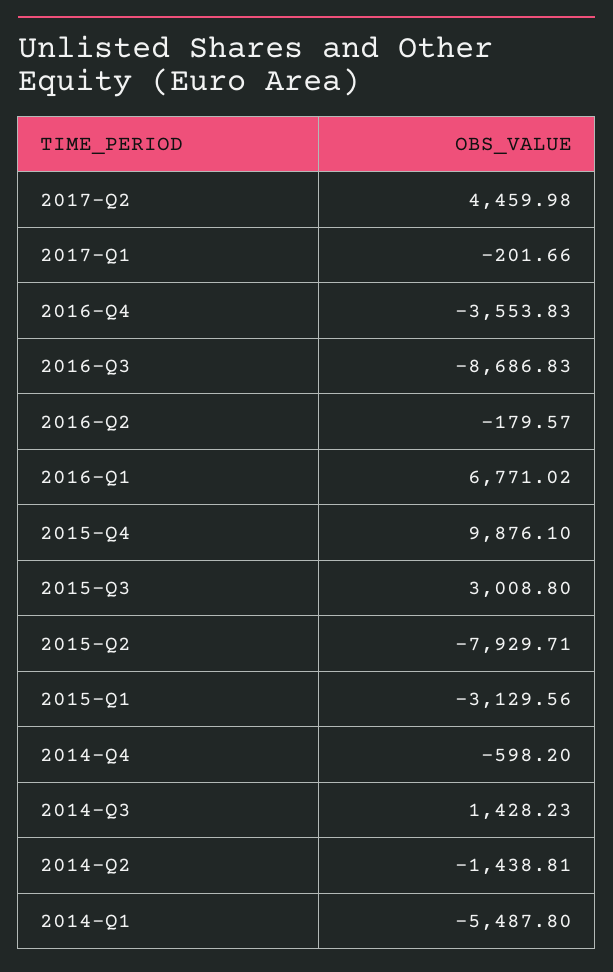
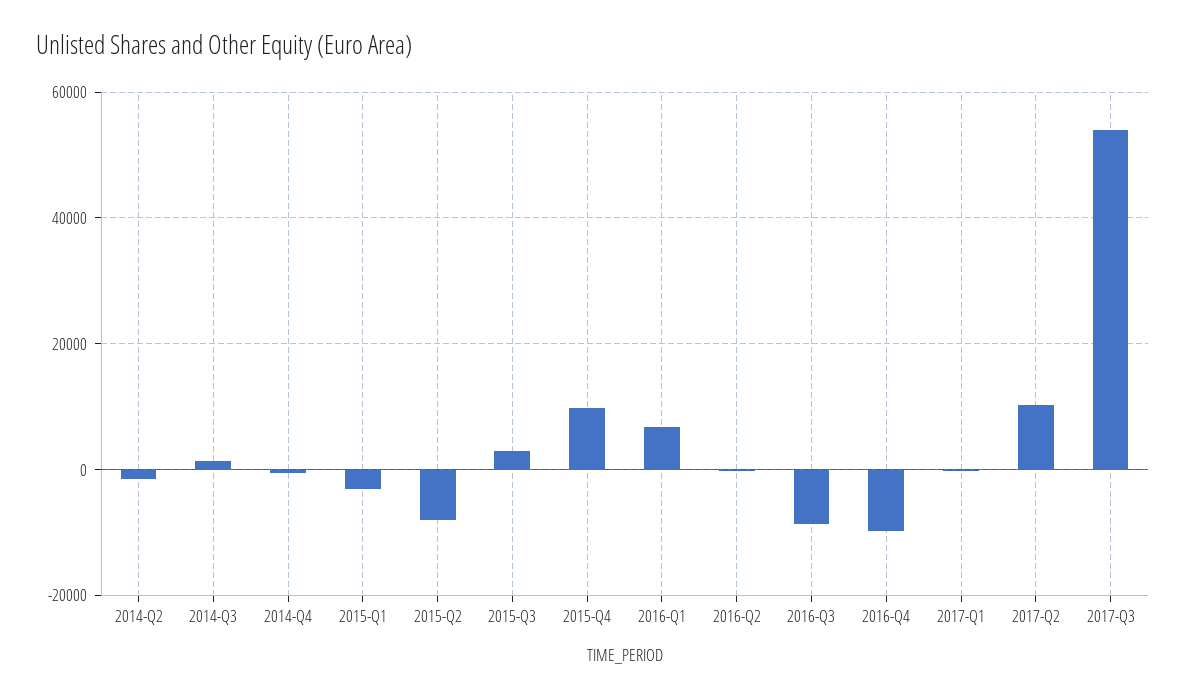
2017-Q2: 4459.98 -> 10000
2016-Q4: -3553.83 -> -10000
2014-Q1: -5487.8 -> none
2017-Q3: none -> 54000

